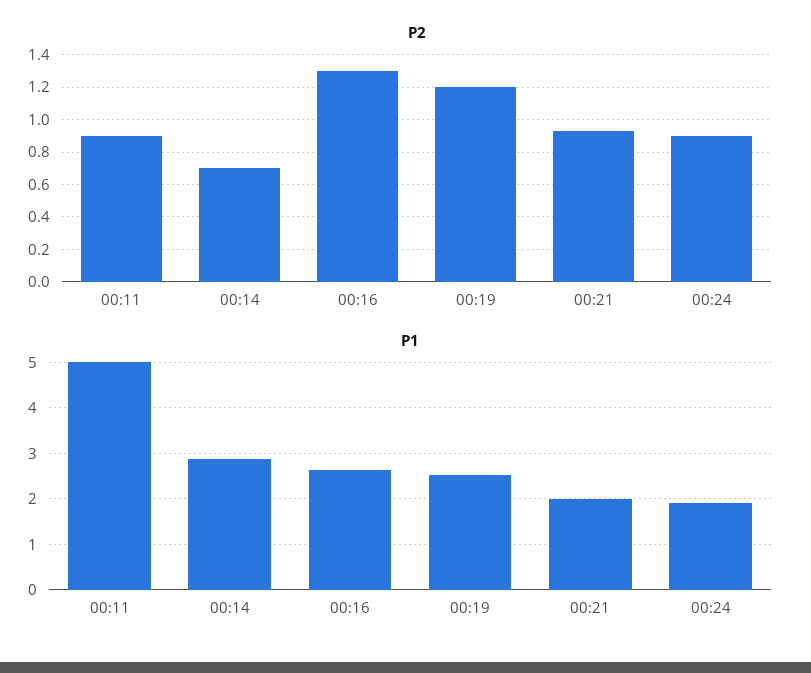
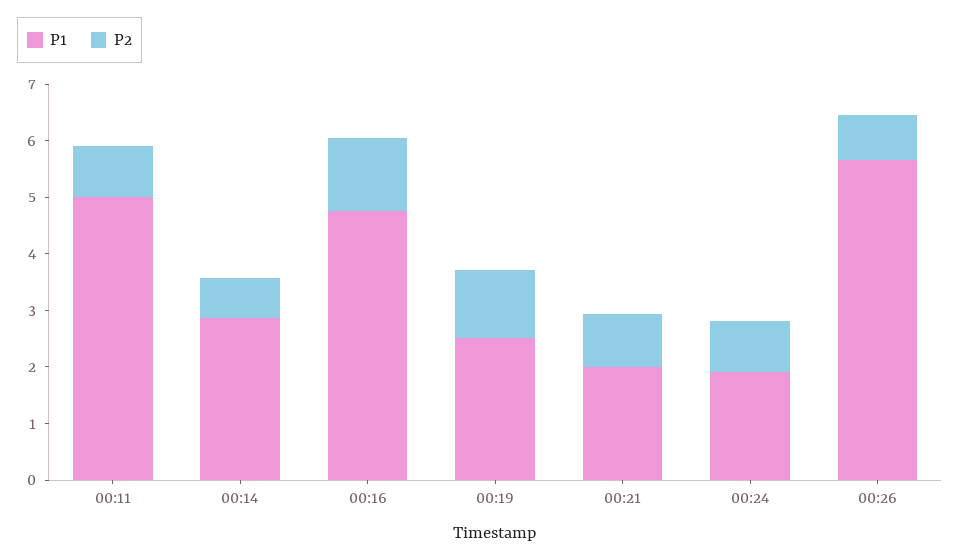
P1, 00:16: 2.6 -> 4.8
P1, 00:26: none -> 5.6
P2, 00:26: none -> 0.8

